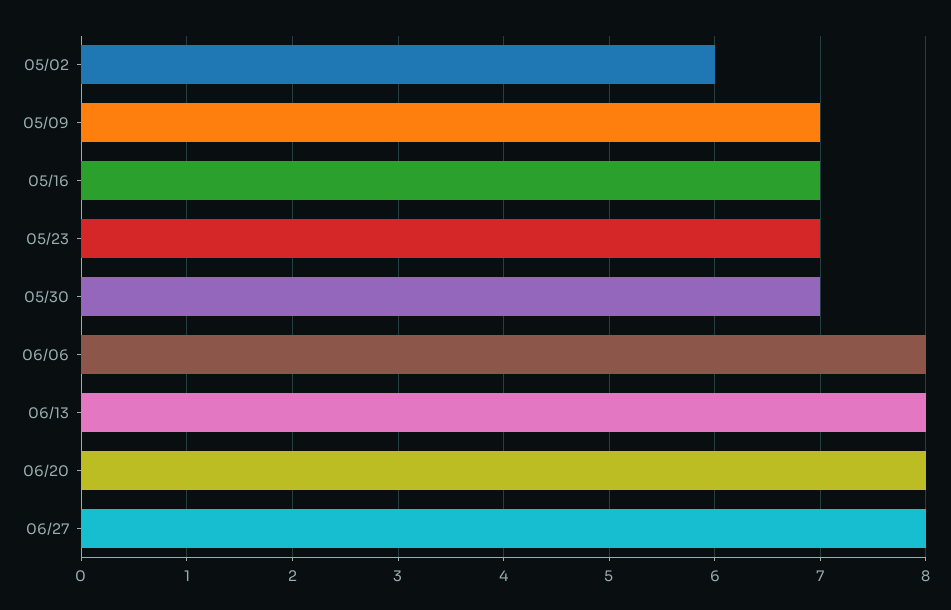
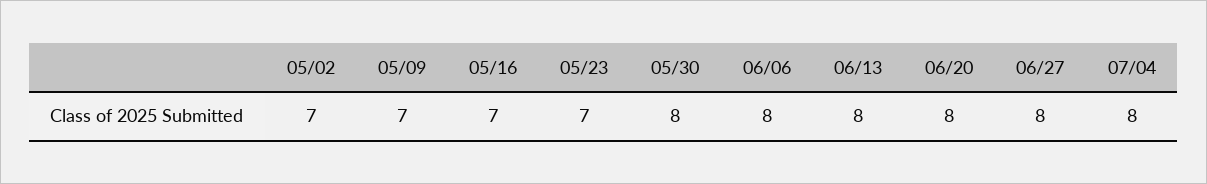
05/02: 6 -> 7
05/30: 7 -> 8
07/04: none -> 8

